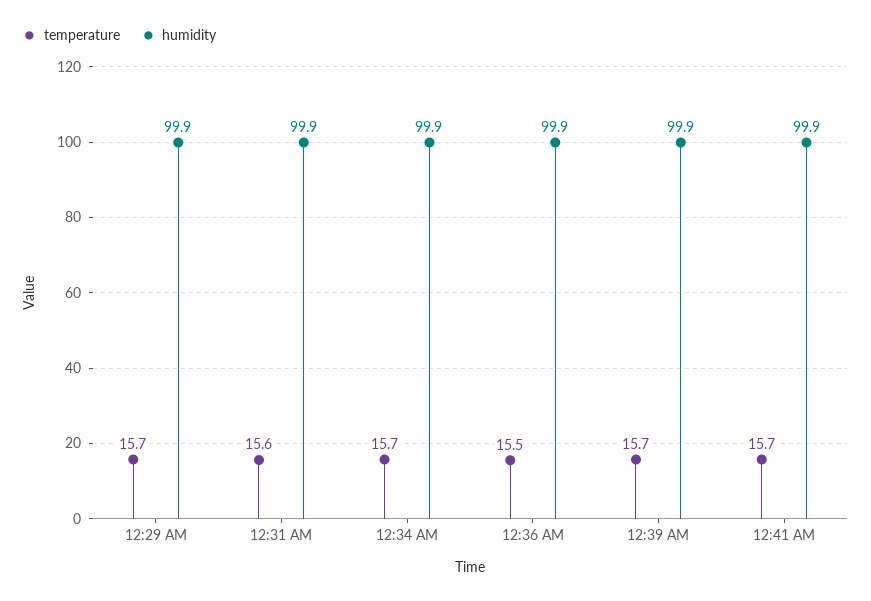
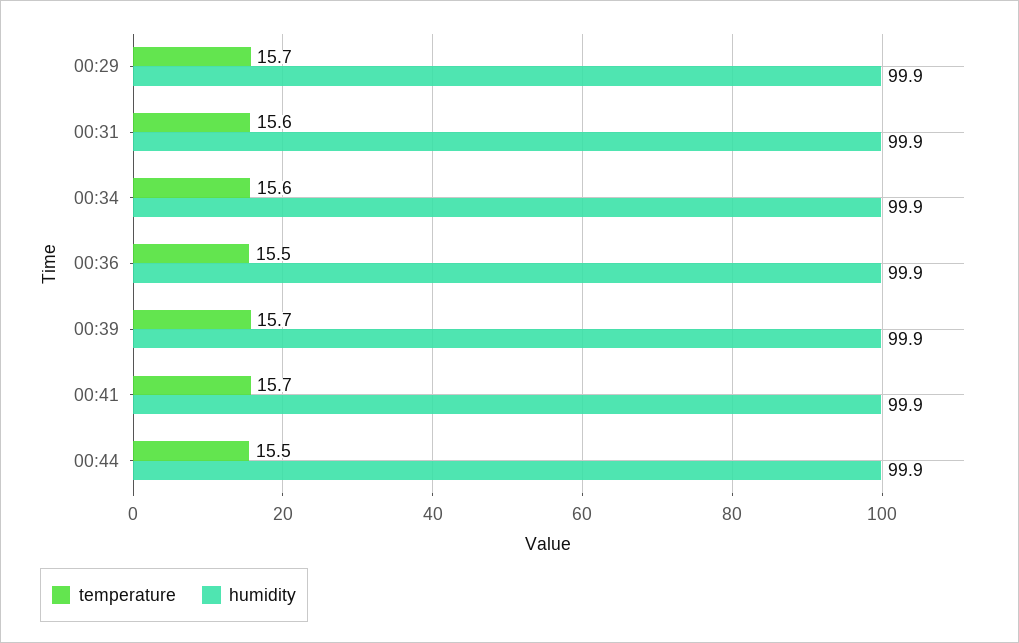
temperature, 12:34 AM: 15.7 -> 15.6
temperature, 00:44: none -> 15.5
humidity, 00:44: none -> 99.9

